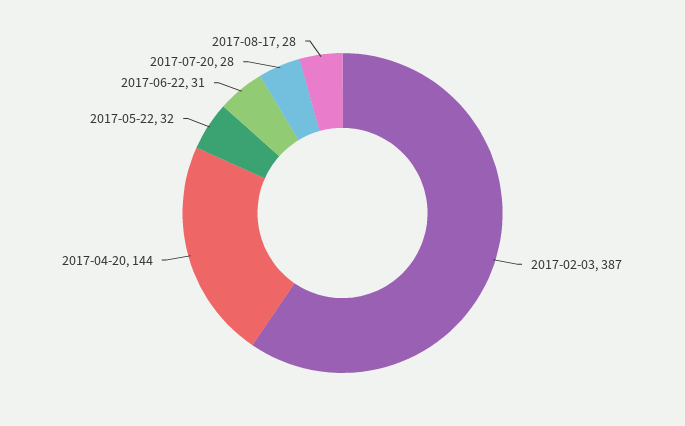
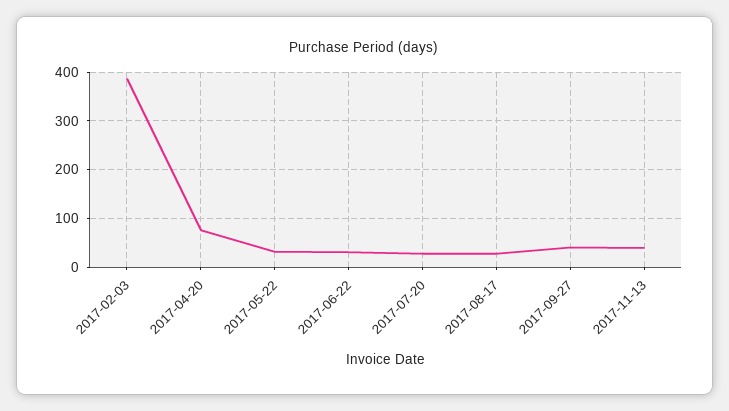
2017-04-20: 144 -> 80
2017-09-27: none -> 40
2017-11-13: none -> 40

